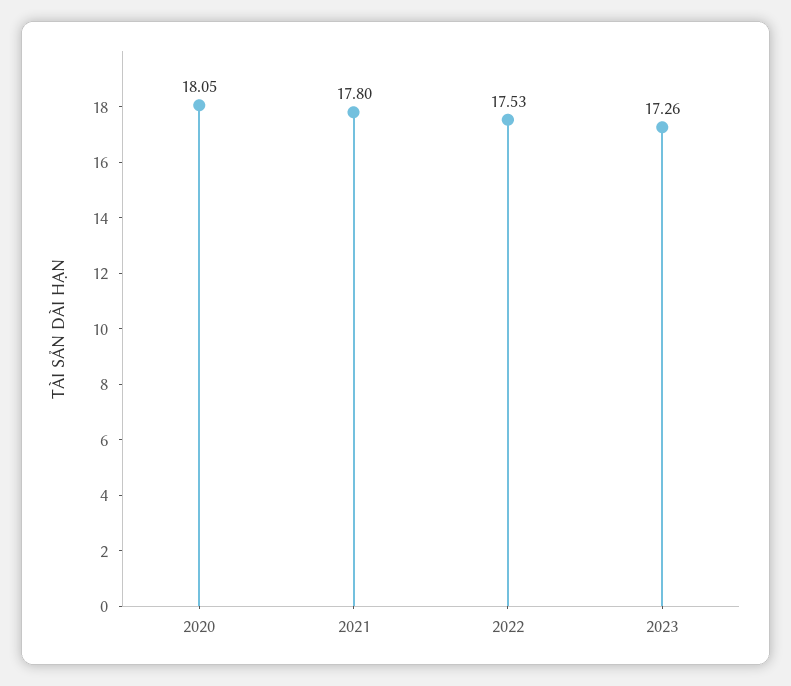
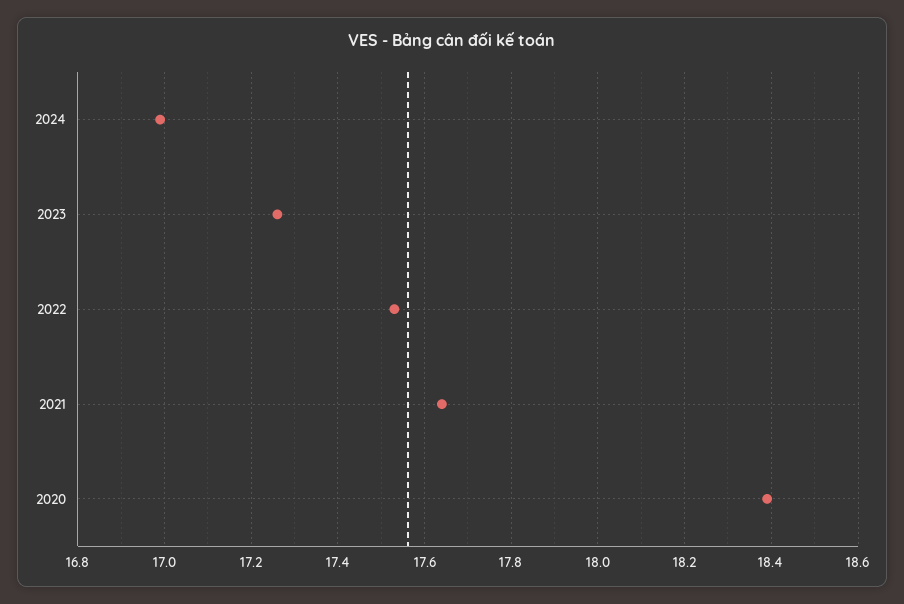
2020: 18.05 -> 18.4
2021: 17.8 -> 17.65
2024: none -> 17

